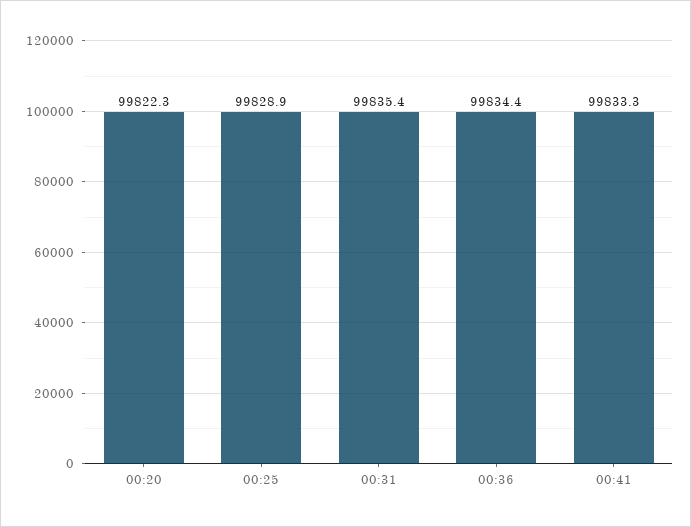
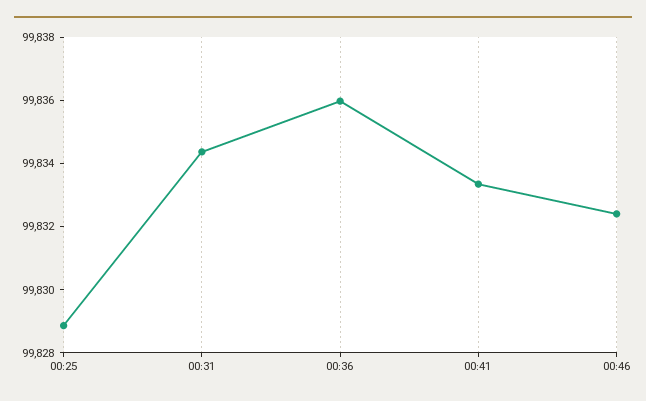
00:20: 99822.3 -> none
00:31: 99835.4 -> 99834.5
00:36: 99834.4 -> 99836
00:46: none -> 99832.5

